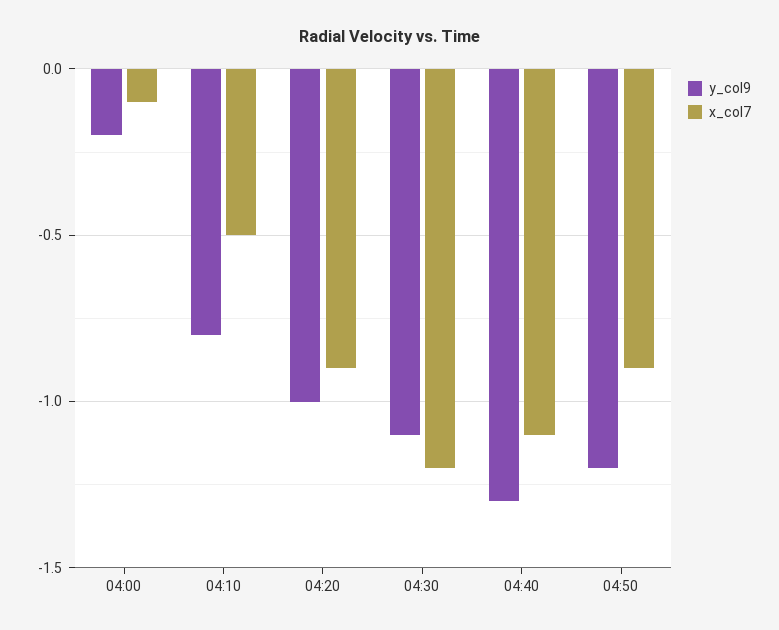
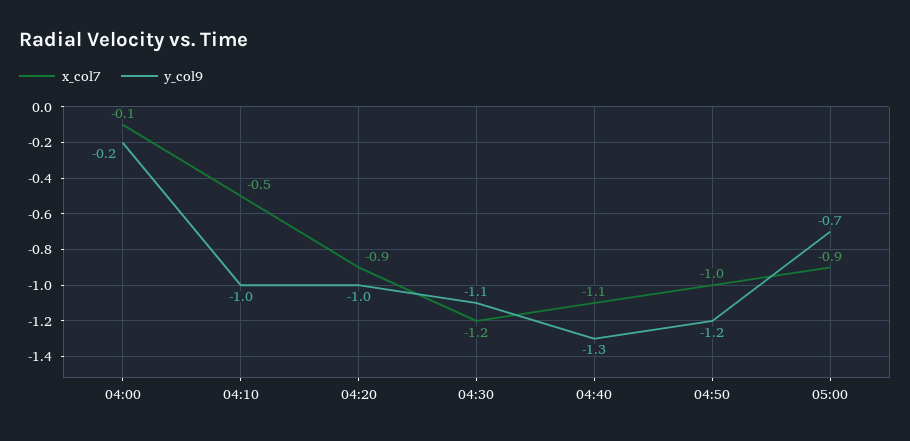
y_col9, 04:10: -0.8 -> -1
x_col7, 04:50: -0.9 -> -1
x_col7, 05:00: none -> -0.9
y_col9, 05:00: none -> -0.7

